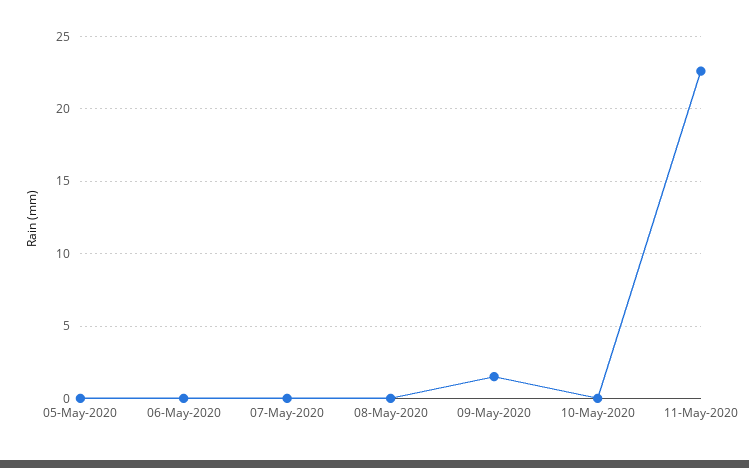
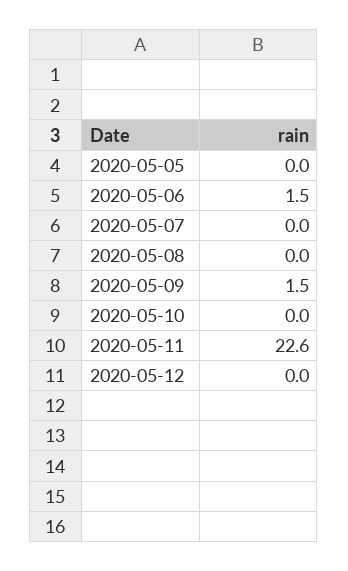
06-May-2020: 0 -> 1.5
2020-05-12: none -> 0

